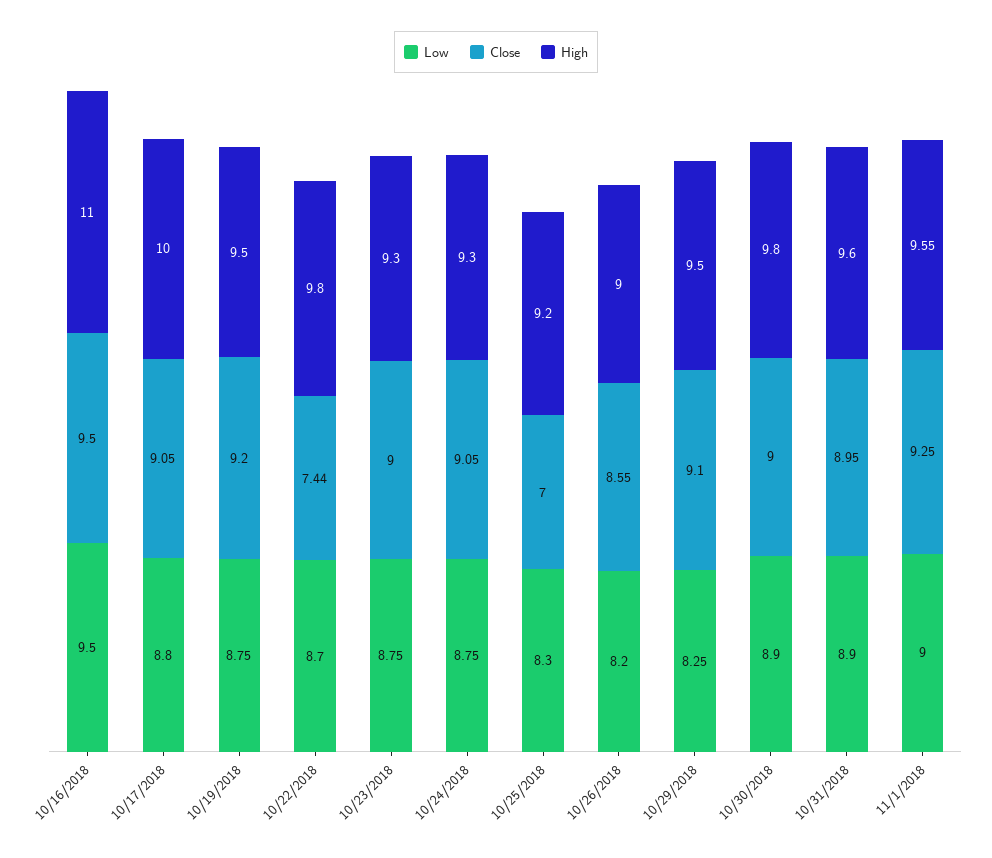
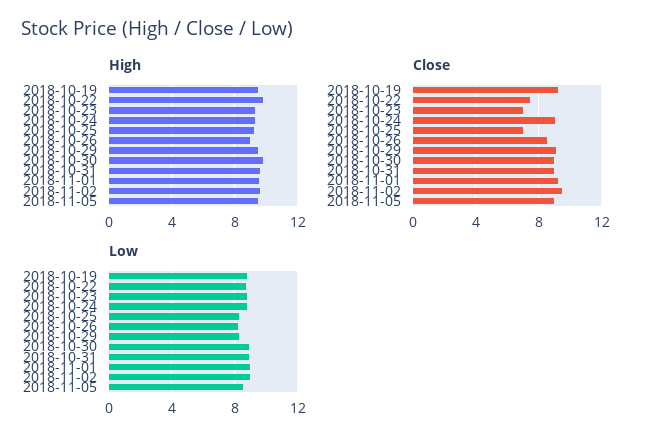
Low, 10/16/2018: 9.5 -> none
Close, 10/16/2018: 9.5 -> none
High, 10/16/2018: 11 -> none
Low, 10/17/2018: 8.8 -> none
Close, 10/17/2018: 9.05 -> none
High, 10/17/2018: 10 -> none
Close, 10/23/2018: 9 -> 7
High, 2018-11-02: none -> 9.5
High, 2018-11-05: none -> 9.5
Close, 2018-11-02: none -> 9.5
Close, 2018-11-05: none -> 9
Low, 2018-11-02: none -> 9
Low, 2018-11-05: none -> 8.5

